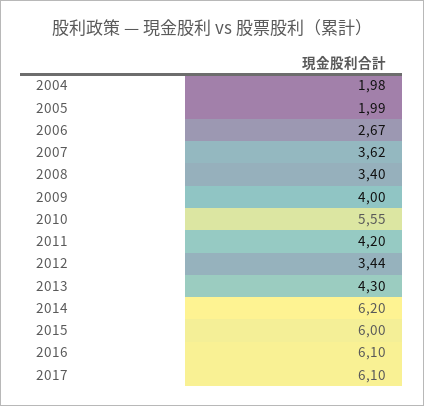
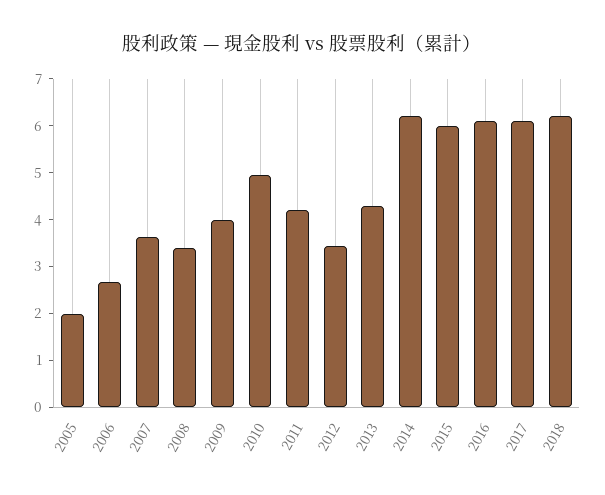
2004: 1.98 -> none
2010: 5.55 -> 5
2018: none -> 6.2

